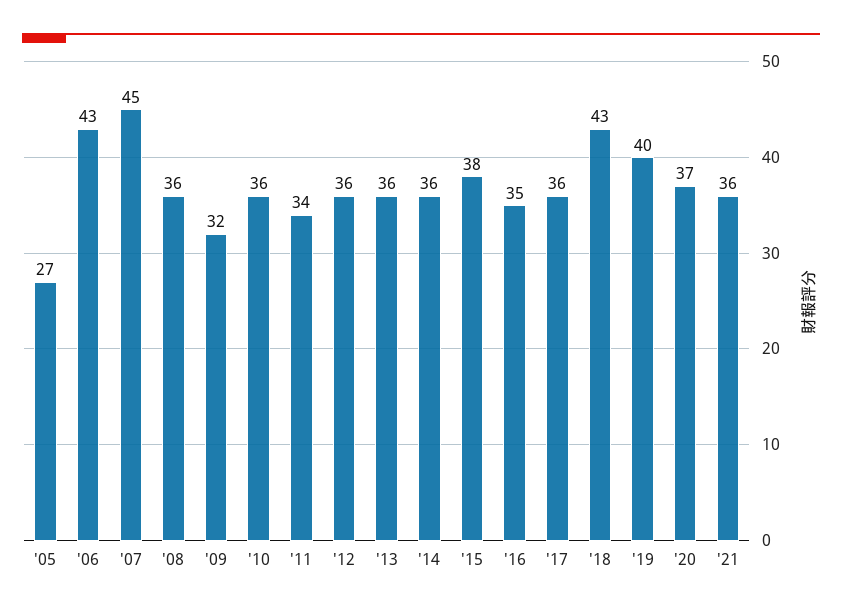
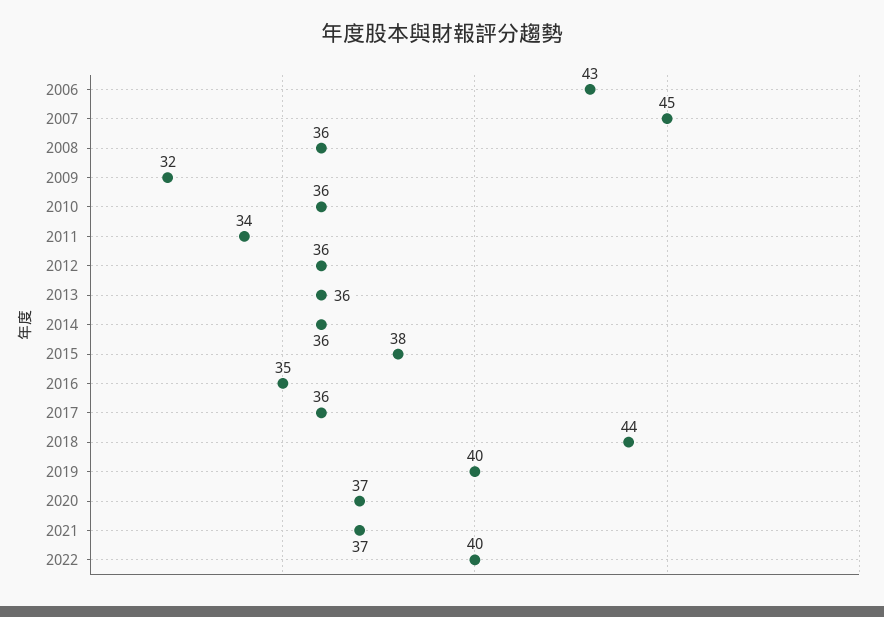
'05: 27 -> none
'18: 43 -> 44
'21: 36 -> 37
2022: none -> 40

